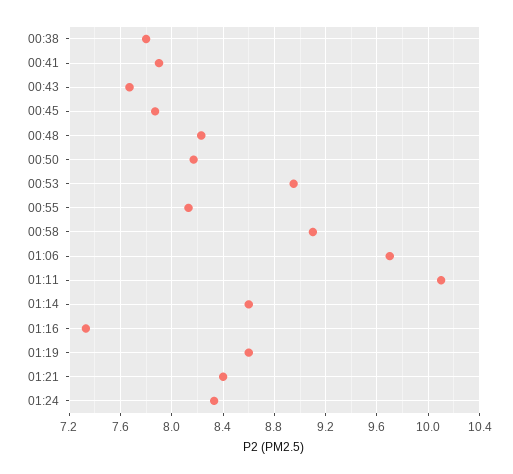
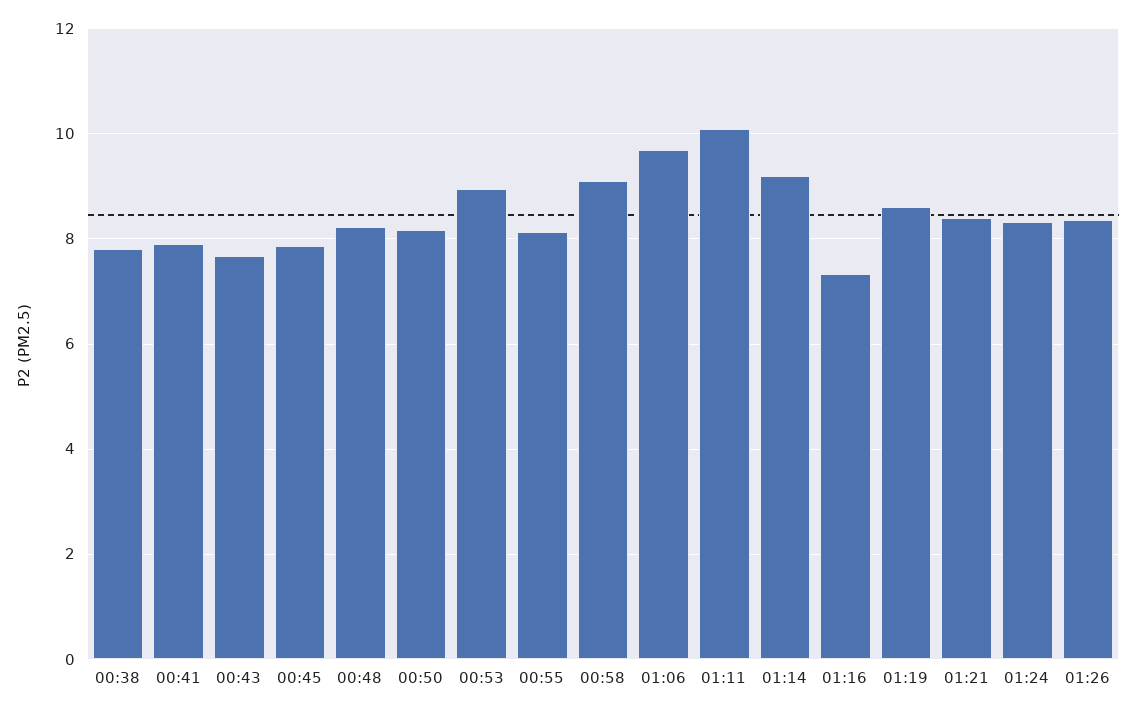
01:14: 8.6 -> 9.2
01:26: none -> 8.4

